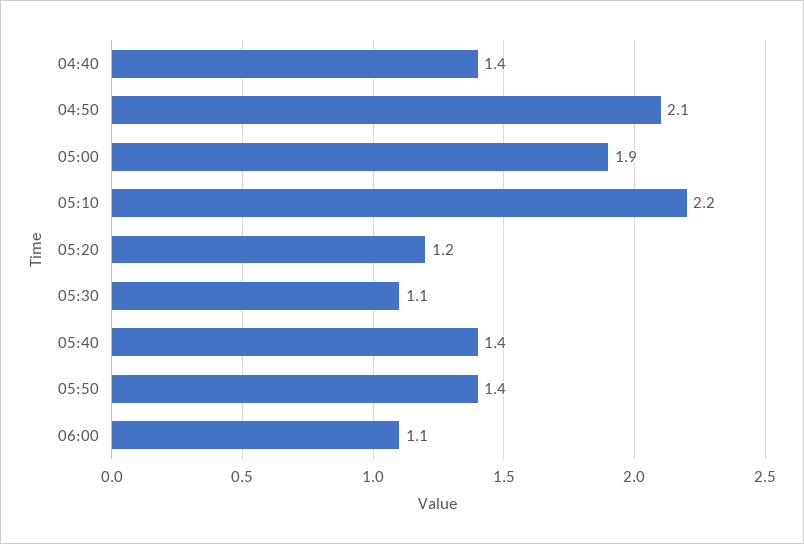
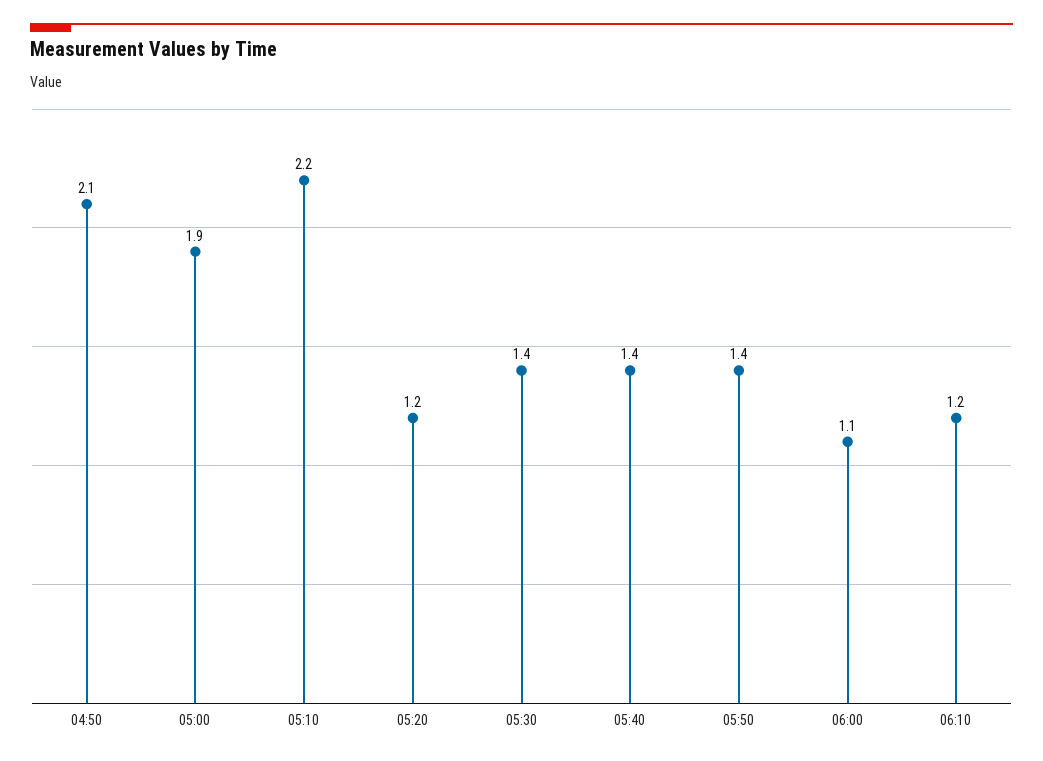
04:40: 1.4 -> none
05:30: 1.1 -> 1.4
06:10: none -> 1.2

